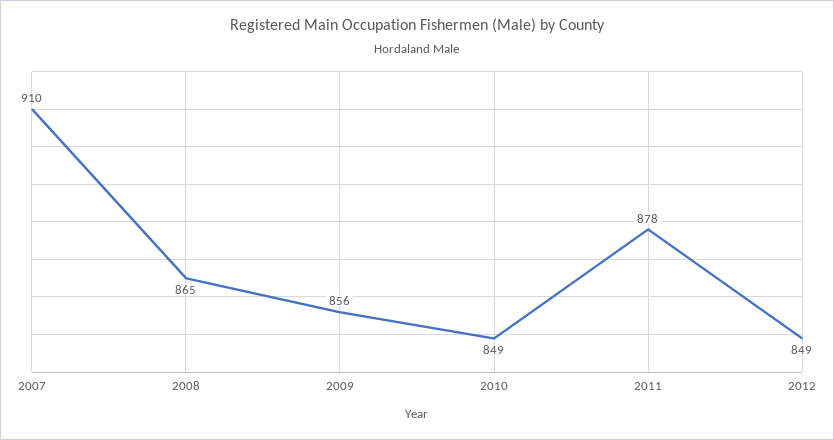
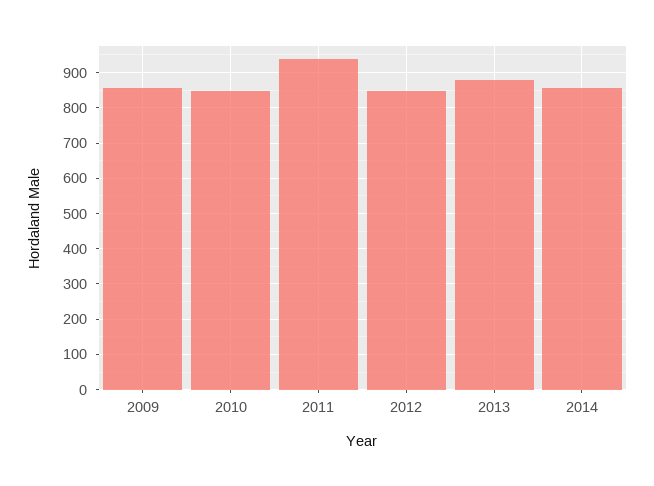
2007: 910 -> none
2008: 865 -> none
2011: 878 -> 940
2013: none -> 880
2014: none -> 860

